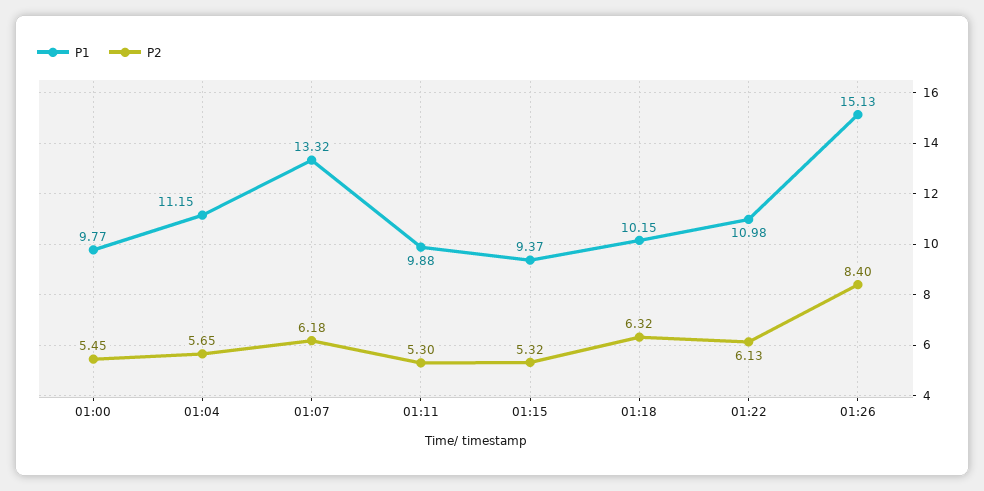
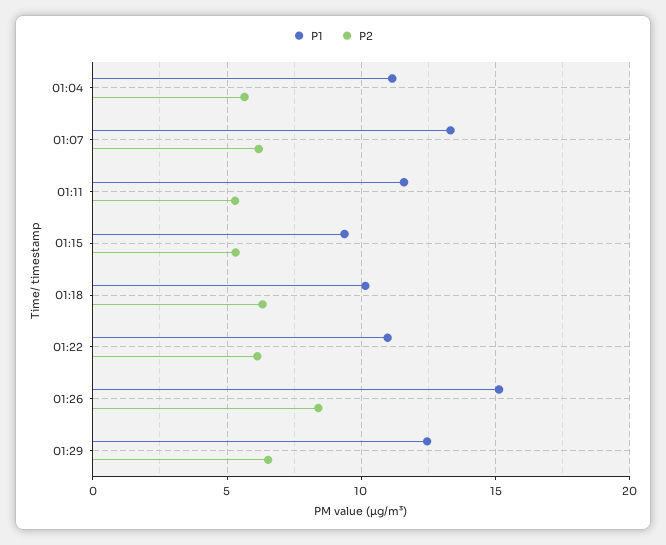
P1, 01:00: 9.77 -> none
P2, 01:00: 5.45 -> none
P1, 01:11: 9.88 -> 11.5
P1, 01:29: none -> 12.5
P2, 01:29: none -> 6.5

